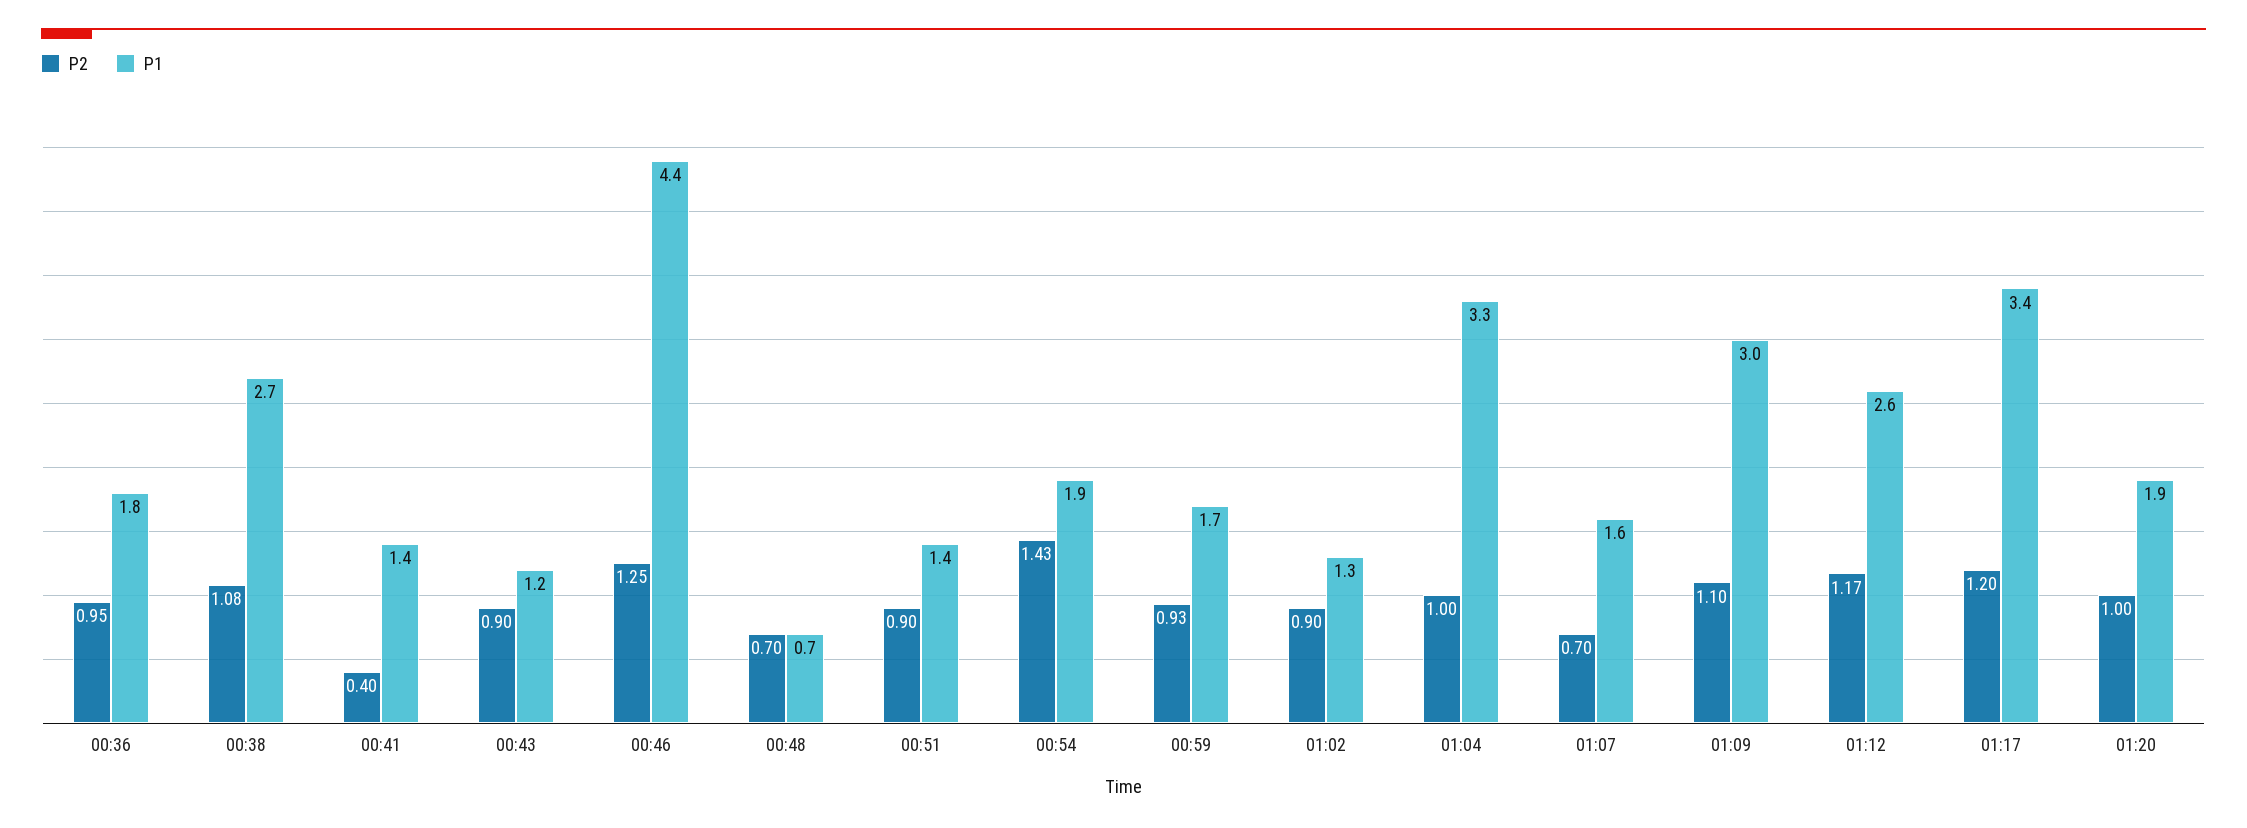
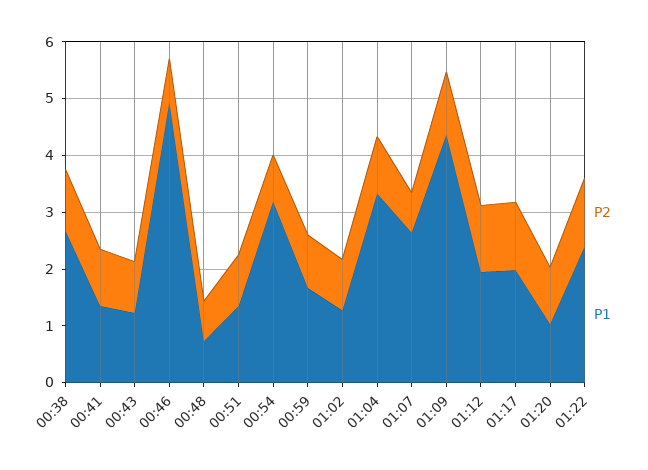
P2, 00:36: 0.95 -> none
P1, 00:36: 1.8 -> none
P2, 00:41: 0.4 -> 1
P2, 00:46: 1.25 -> 0.8
P1, 00:46: 4.4 -> 5
P2, 00:54: 1.43 -> 0.8
P1, 00:54: 1.9 -> 3.2
P1, 01:07: 1.6 -> 2.6
P1, 01:09: 3 -> 4.4
P1, 01:12: 2.6 -> 2
P1, 01:17: 3.4 -> 2
P1, 01:20: 1.9 -> 1
P2, 01:22: none -> 1.2
P1, 01:22: none -> 2.4

